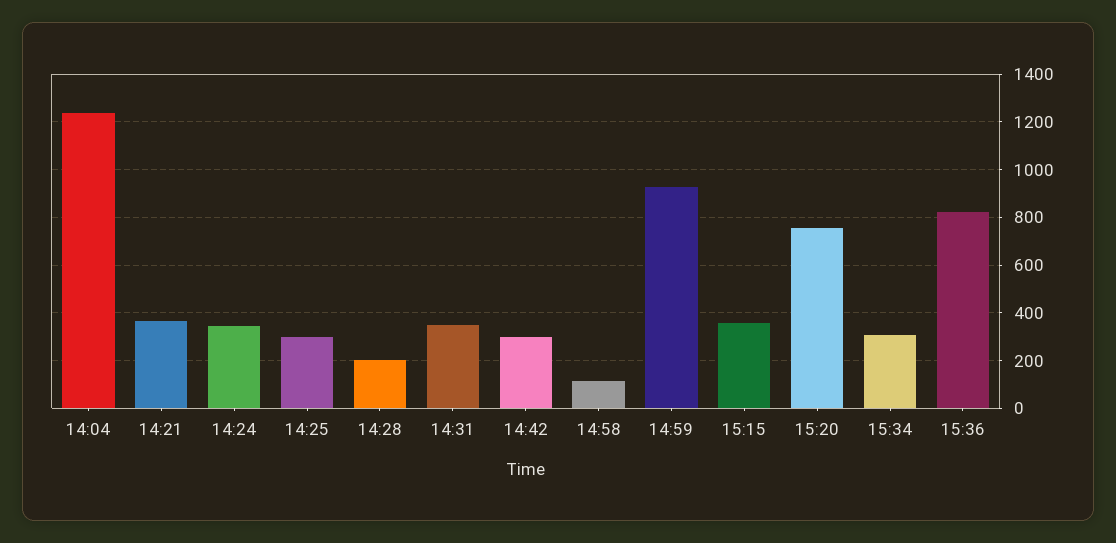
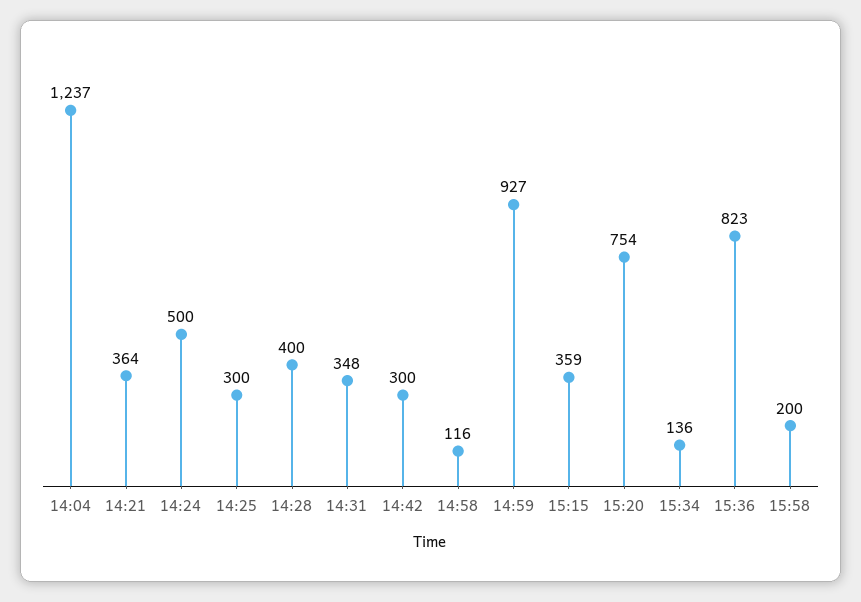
14:24: 350 -> 500
14:28: 200 -> 400
15:34: 300 -> 136
15:58: none -> 200

